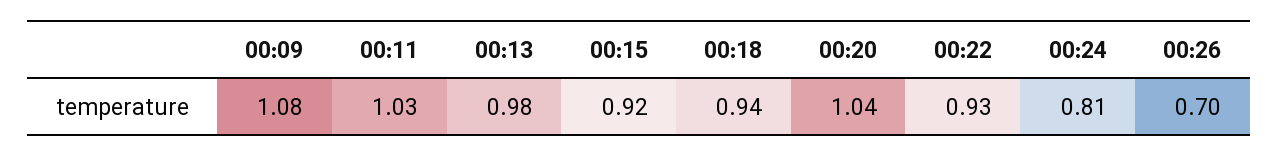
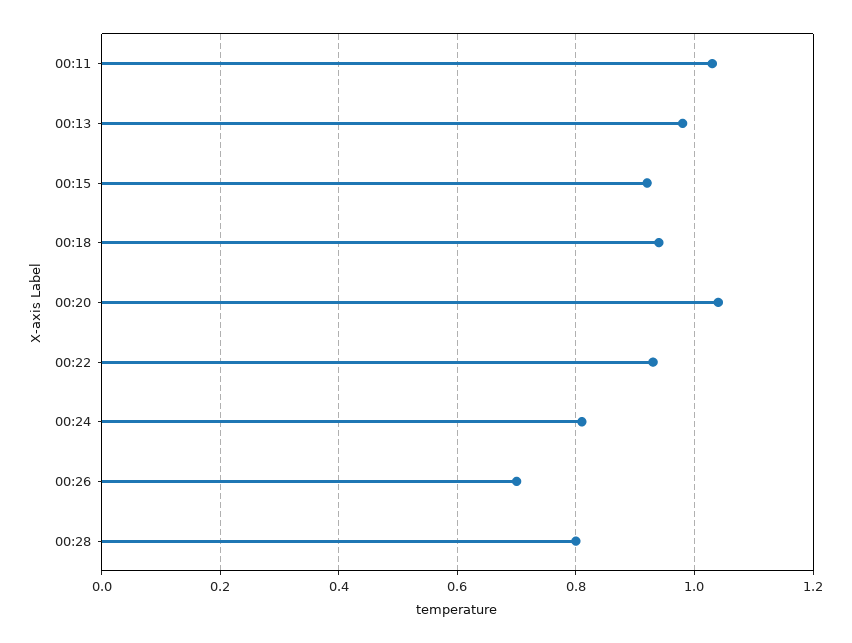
00:09: 1.08 -> none
00:28: none -> 0.8

